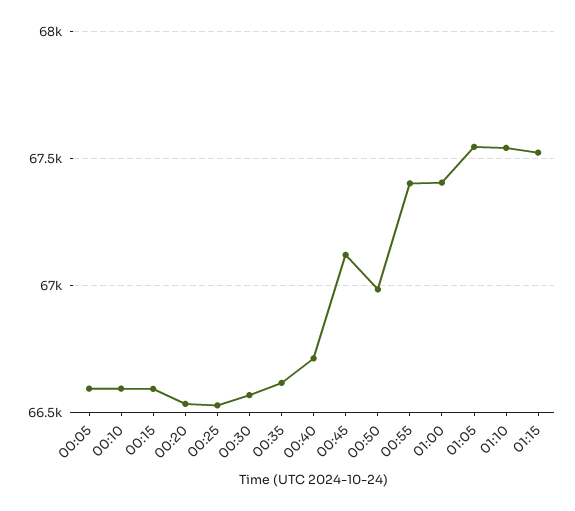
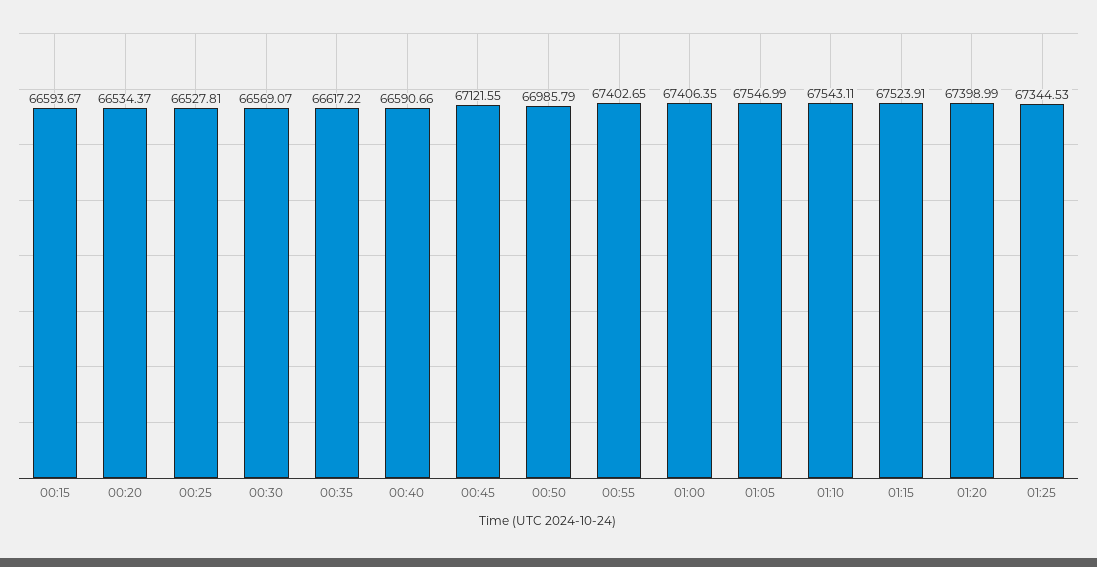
00:05: 66600 -> none
00:10: 66600 -> none
00:40: 66700 -> 66590.66
01:20: none -> 67398.99
01:25: none -> 67344.53

